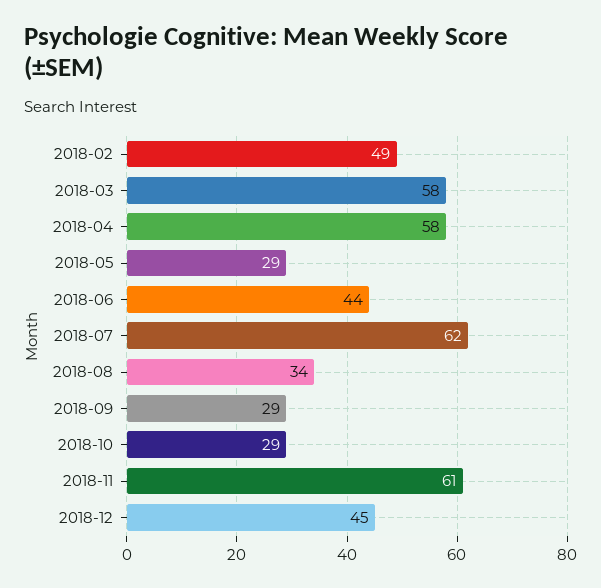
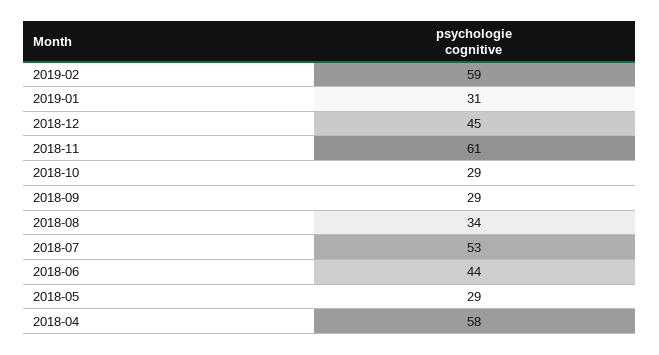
2018-02: 49 -> none
2018-03: 58 -> none
2018-07: 62 -> 53
2019-02: none -> 59
2019-01: none -> 31

